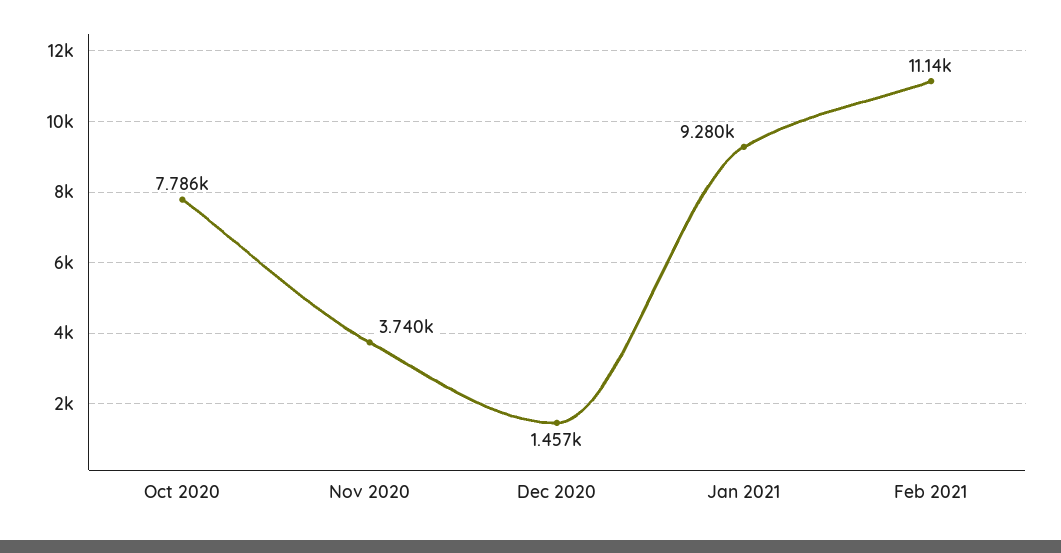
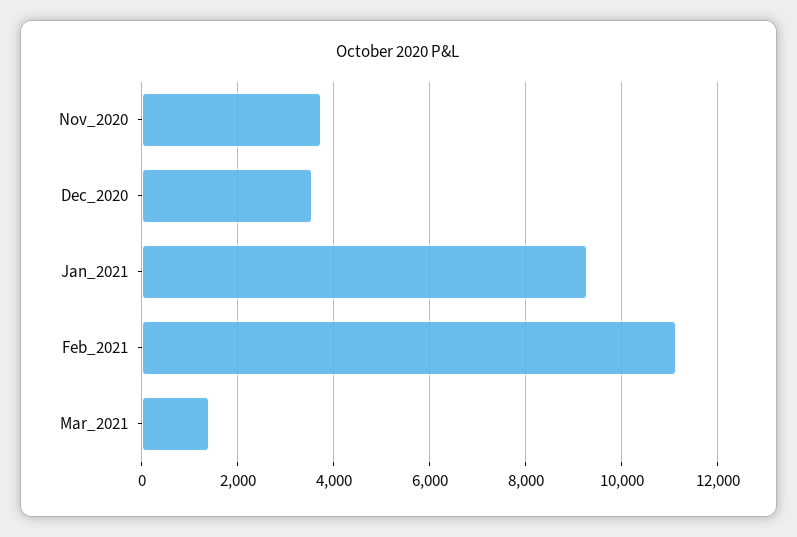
Oct 2020: 7786 -> none
Dec 2020: 1457 -> 3600
Mar_2021: none -> 1400

